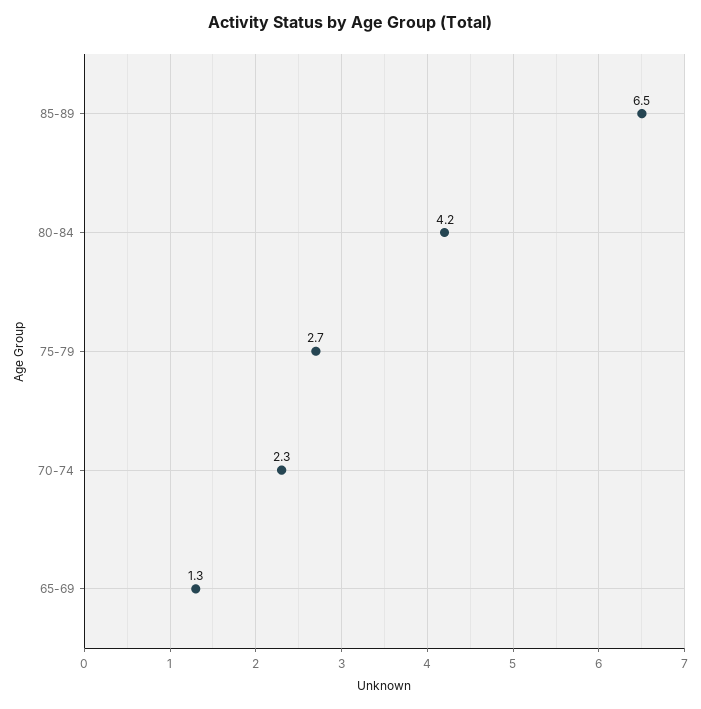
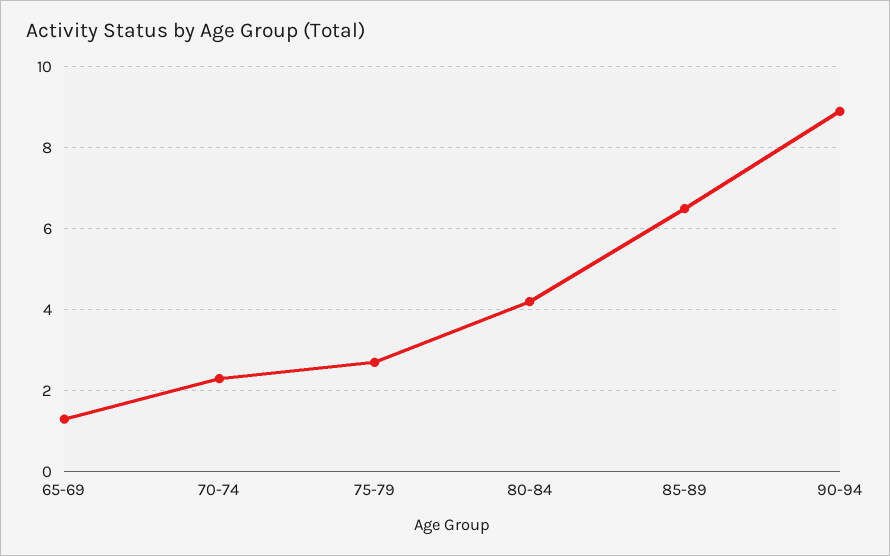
90-94: none -> 9

